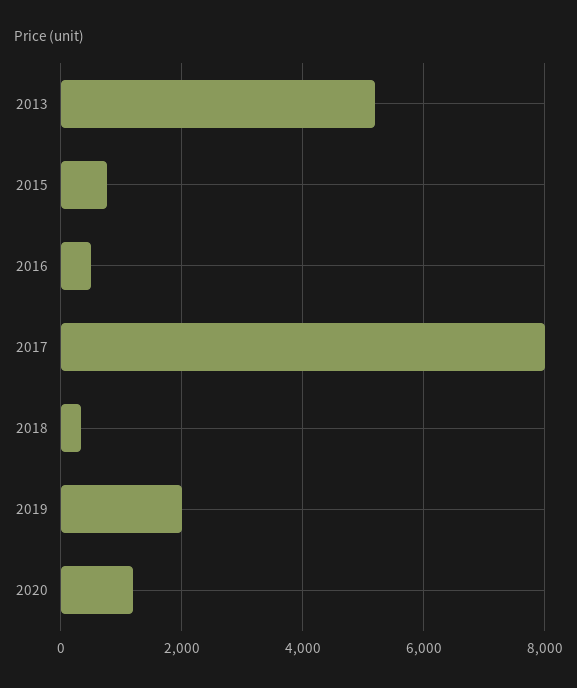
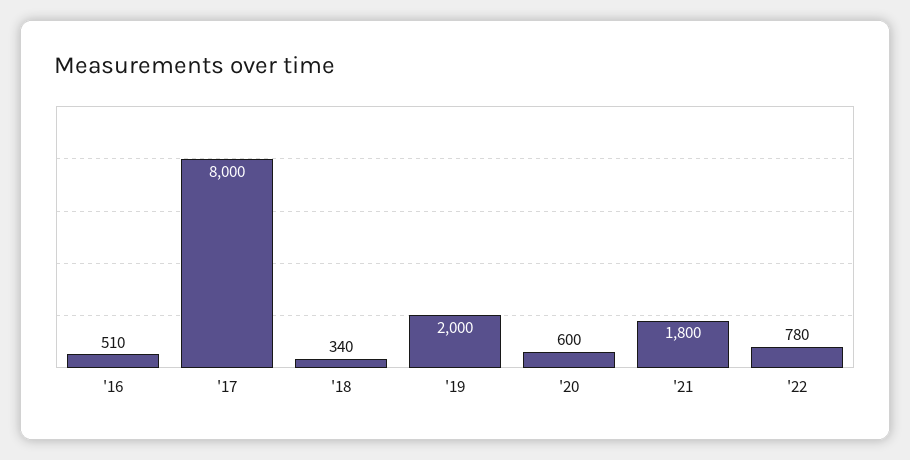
2013: 5200 -> none
2015: 800 -> none
2020: 1200 -> 600
'21: none -> 1800
'22: none -> 780

